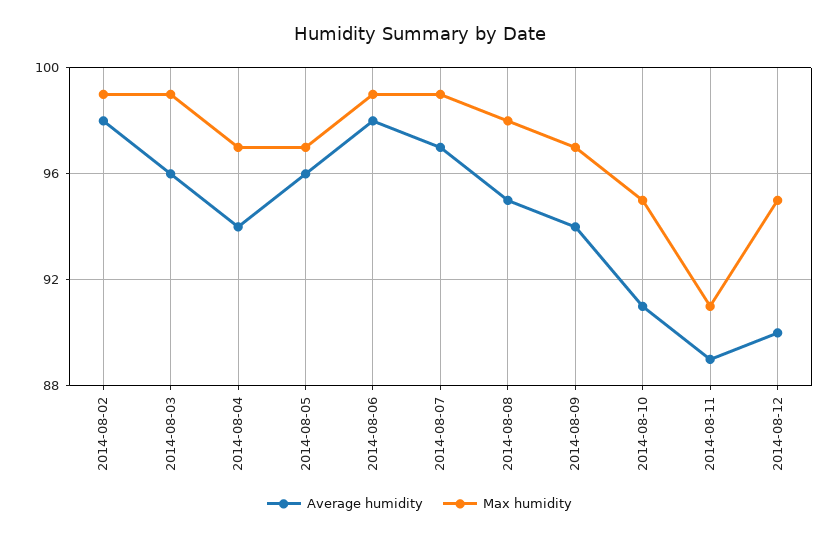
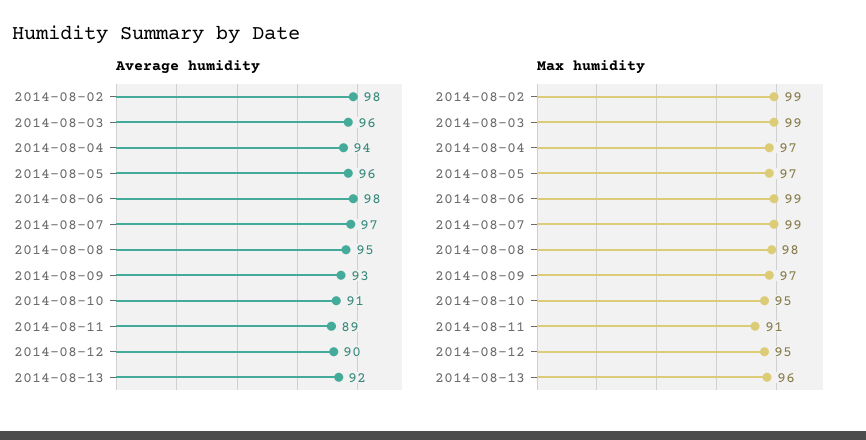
Average humidity, 2014-08-09: 94 -> 93
Average humidity, 2014-08-13: none -> 92
Max humidity, 2014-08-13: none -> 96

